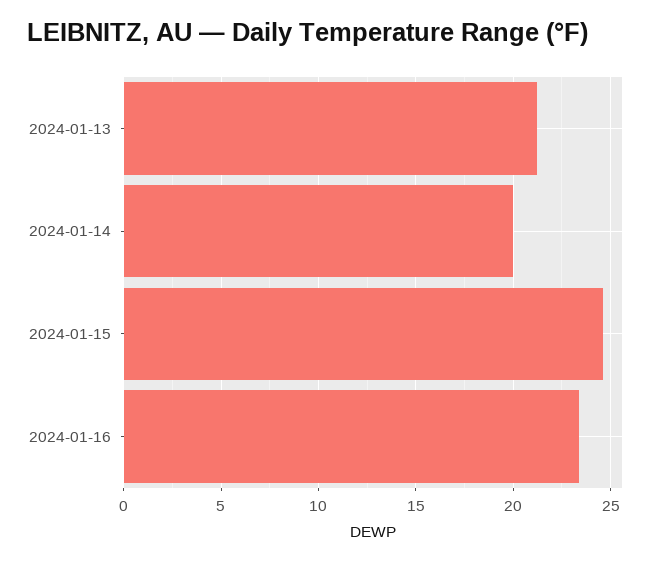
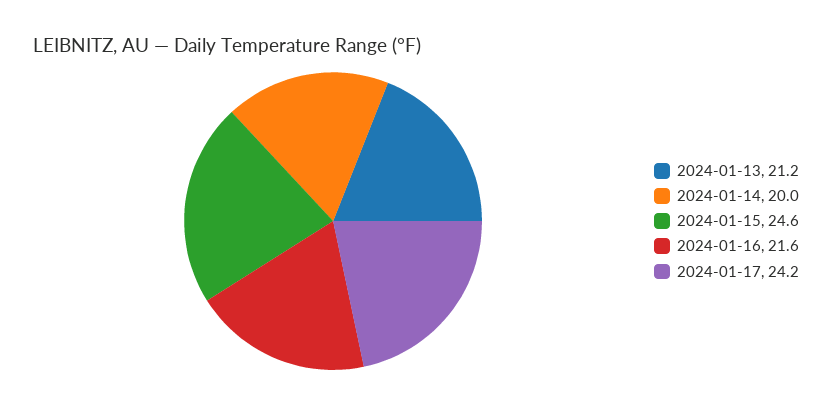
2024-01-16: 23.5 -> 21.6
2024-01-17: none -> 24.2

